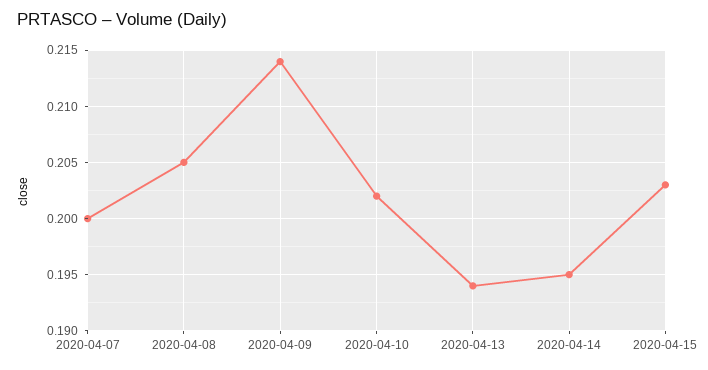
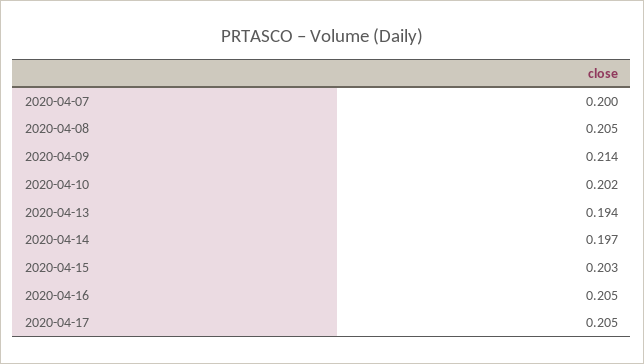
2020-04-14: 0.195 -> 0.197
2020-04-16: none -> 0.205
2020-04-17: none -> 0.205

